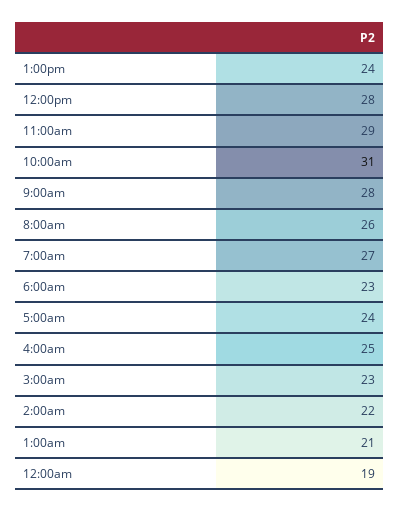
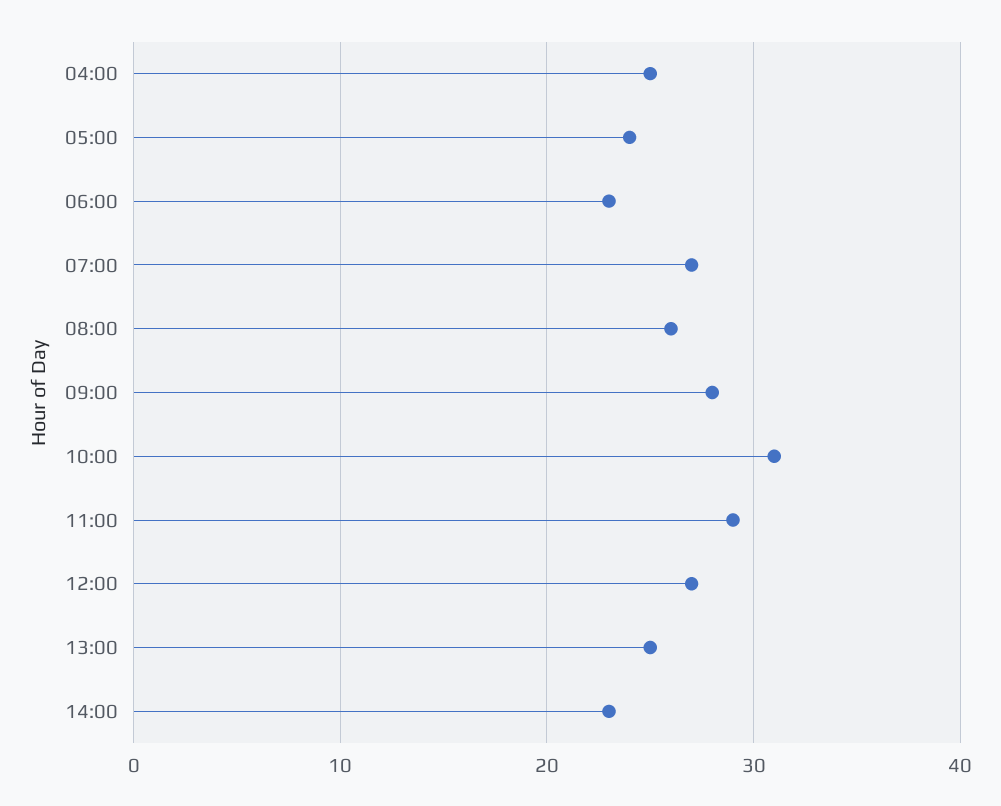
1:00pm: 24 -> 25
12:00pm: 28 -> 27
3:00am: 23 -> none
2:00am: 22 -> none
1:00am: 21 -> none
12:00am: 19 -> none
14:00: none -> 23

